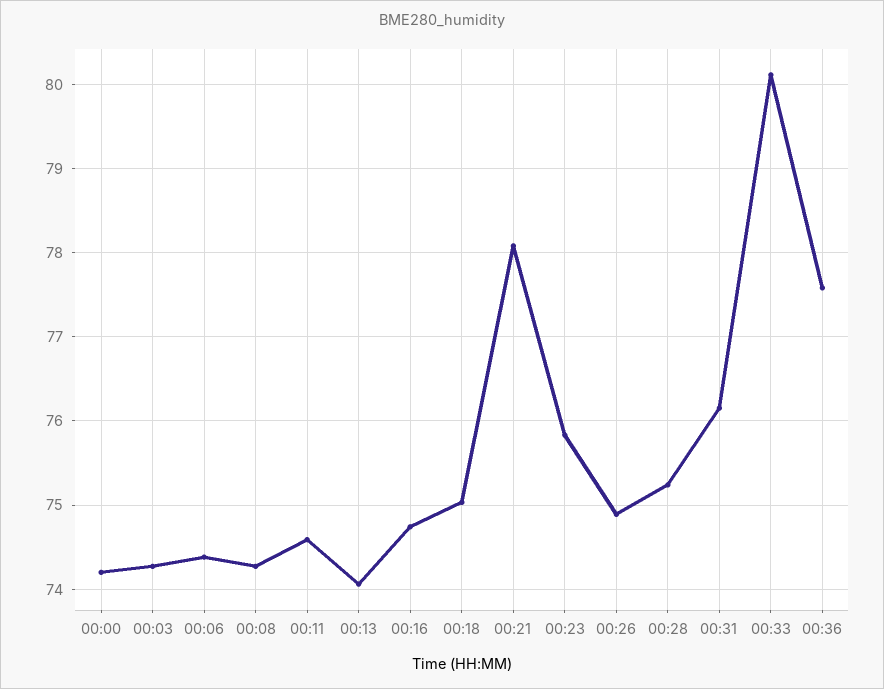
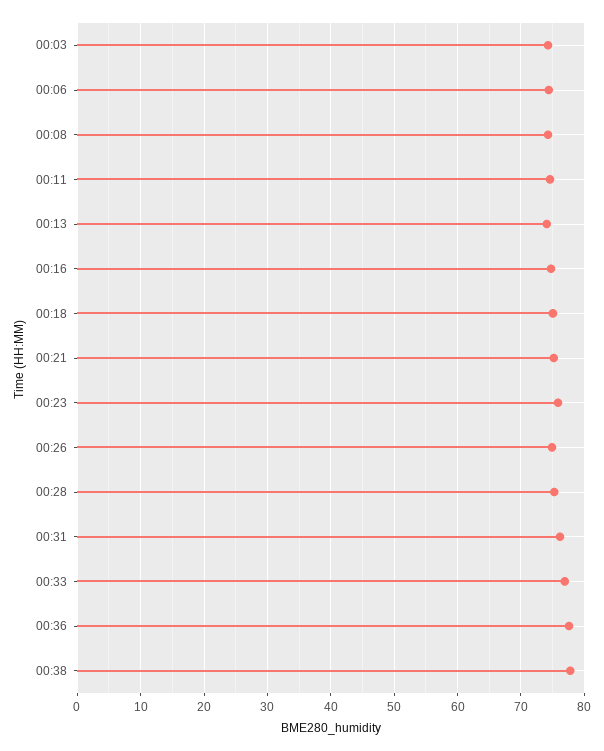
00:00: 74.2 -> none
00:21: 78.1 -> 75
00:33: 80.1 -> 77
00:38: none -> 78

